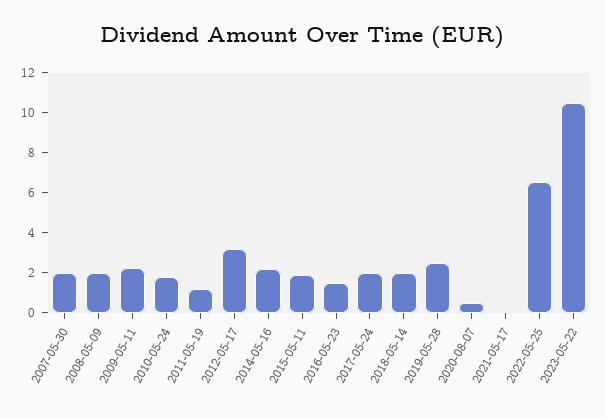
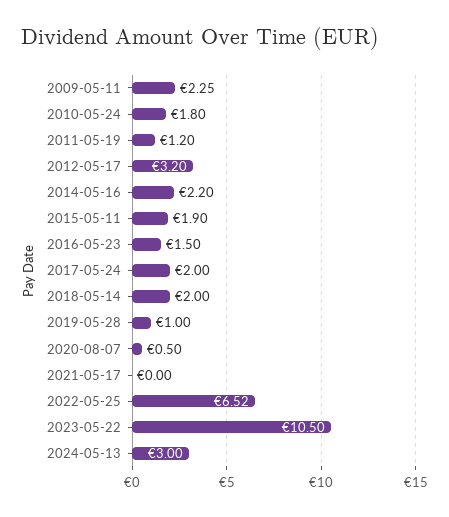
2007-05-30: 2 -> none
2008-05-09: 2 -> none
2019-05-28: 2.5 -> 1
2024-05-13: none -> 3

